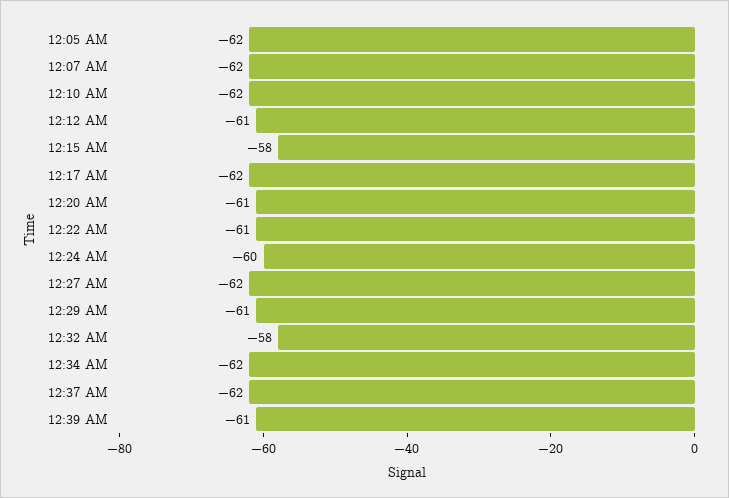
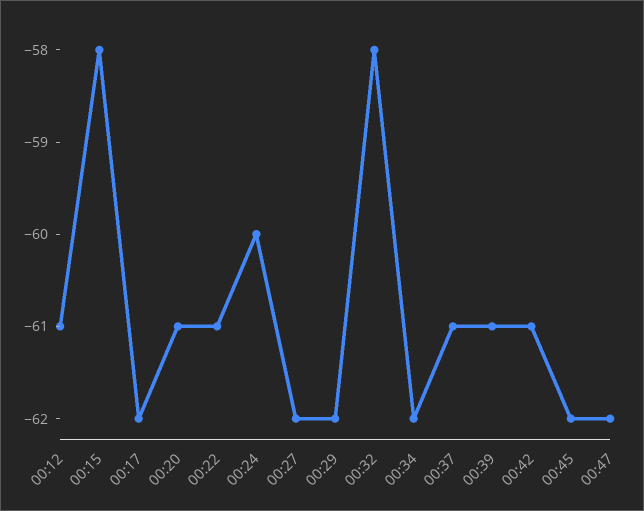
12:05 AM: -62 -> none
12:07 AM: -62 -> none
12:10 AM: -62 -> none
12:29 AM: -61 -> -62
12:37 AM: -62 -> -61
00:42: none -> -61
00:45: none -> -62
00:47: none -> -62

